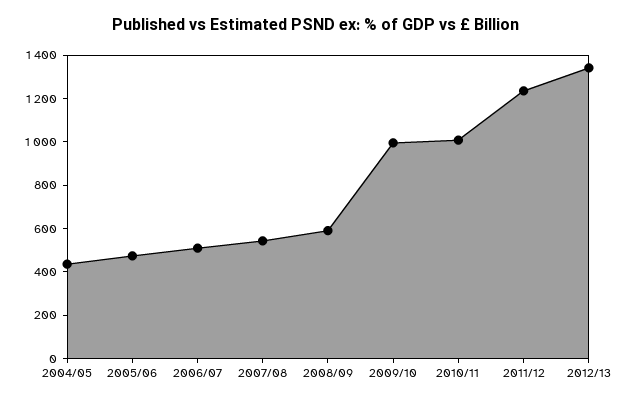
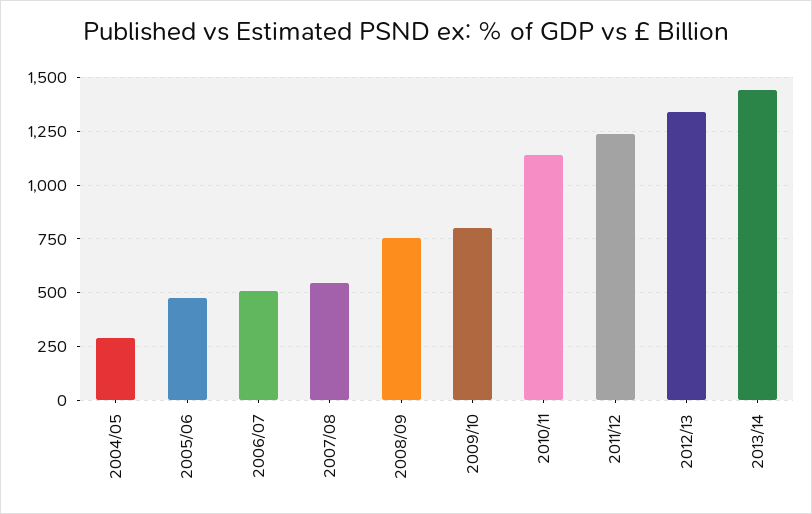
2004/05: 450 -> 300
2008/09: 600 -> 750
2009/10: 1000 -> 800
2010/11: 1000 -> 1150
2013/14: none -> 1450

